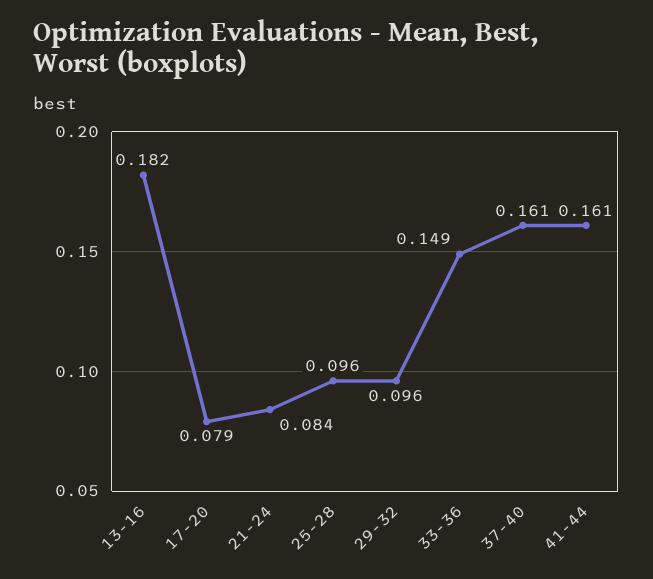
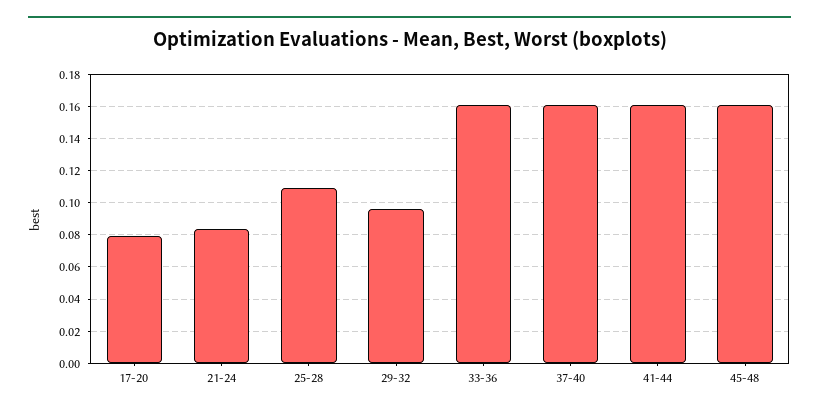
13-16: 0.182 -> none
25-28: 0.096 -> 0.11
33-36: 0.149 -> 0.16
45-48: none -> 0.16

